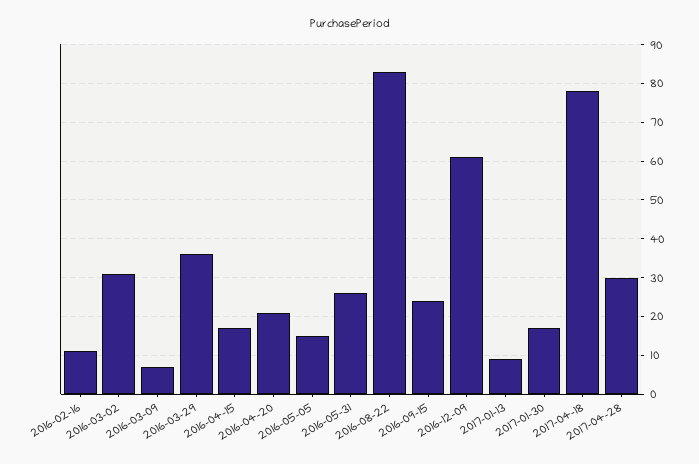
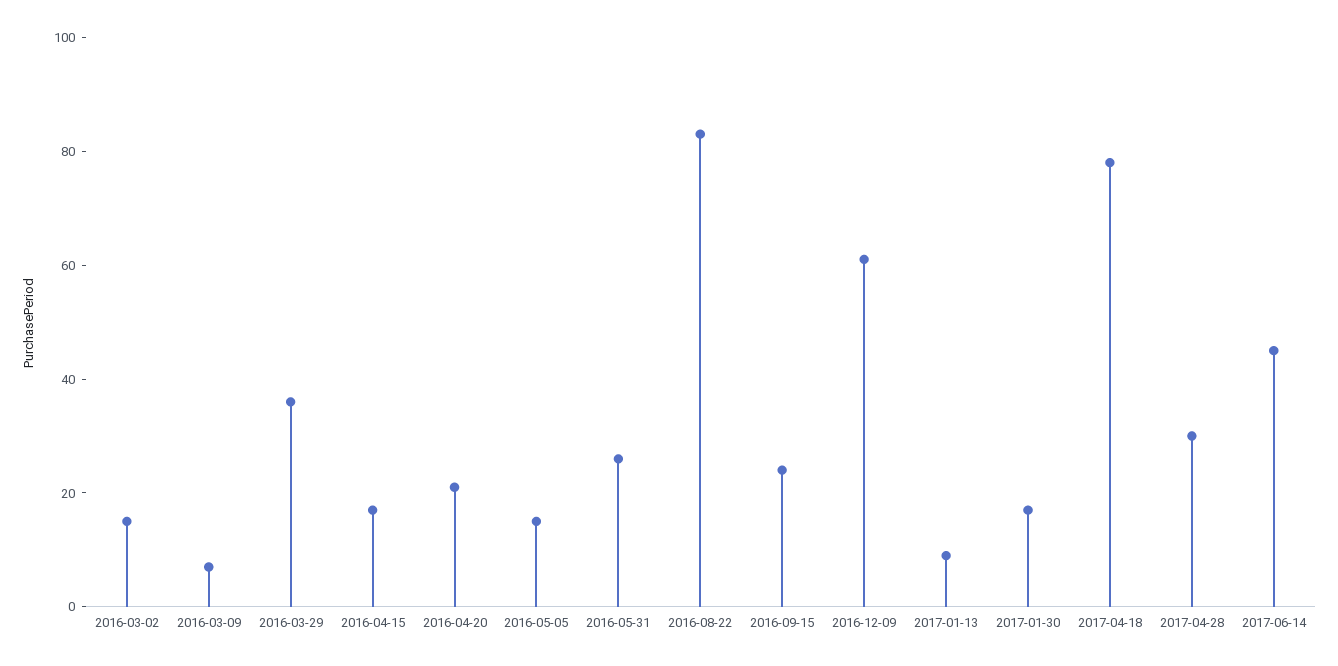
2016-02-16: 10 -> none
2016-03-02: 30 -> 15
2017-06-14: none -> 45

